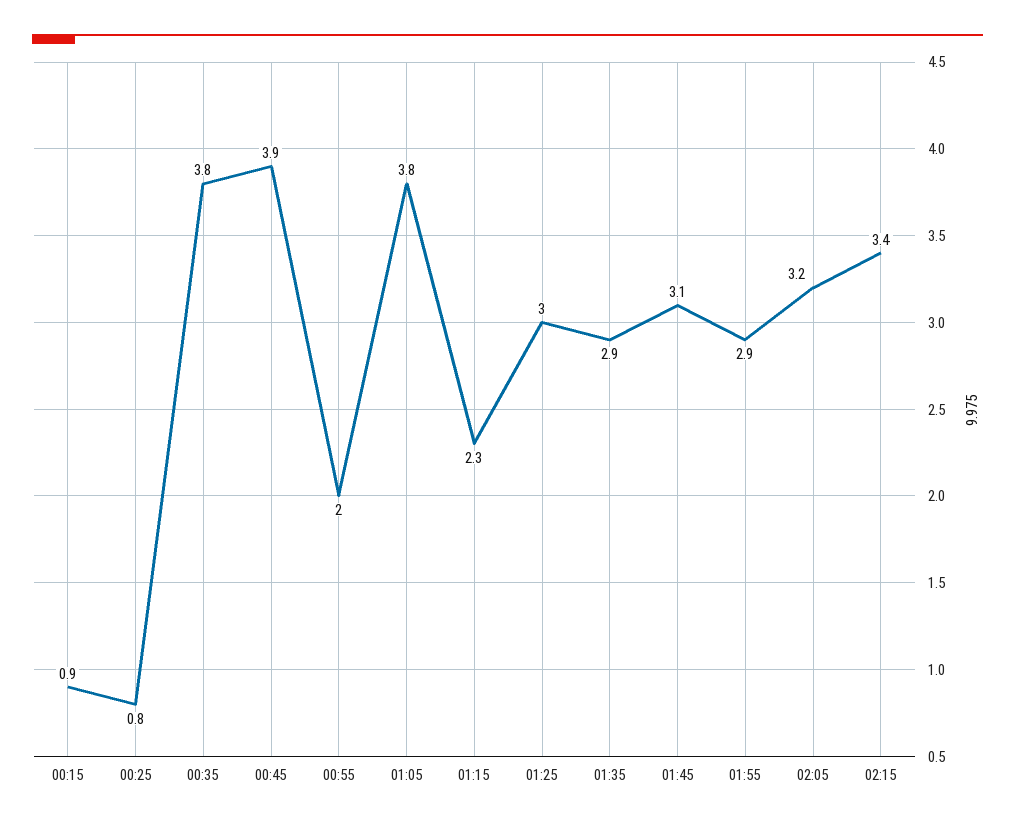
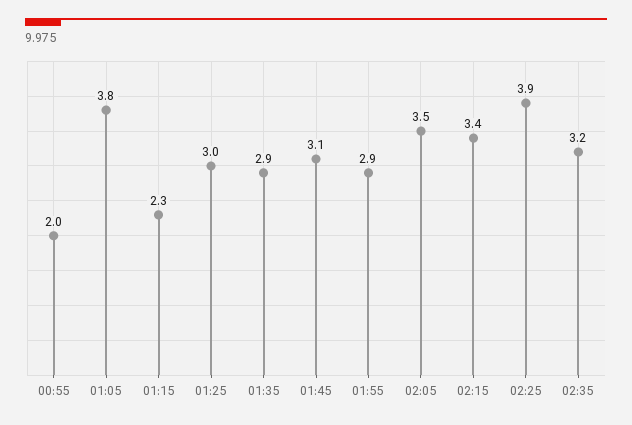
00:15: 0.9 -> none
00:25: 0.8 -> none
00:35: 3.8 -> none
00:45: 3.9 -> none
02:05: 3.2 -> 3.5
02:25: none -> 3.9
02:35: none -> 3.2

